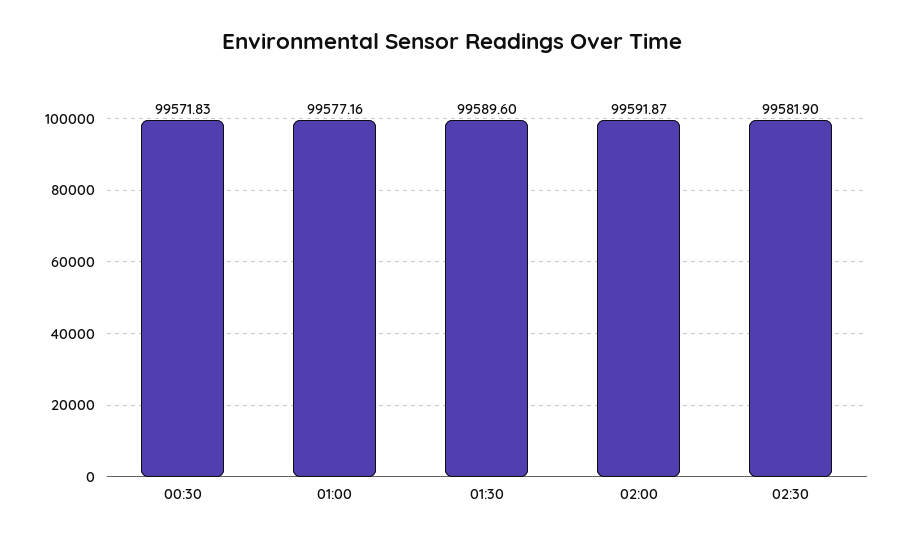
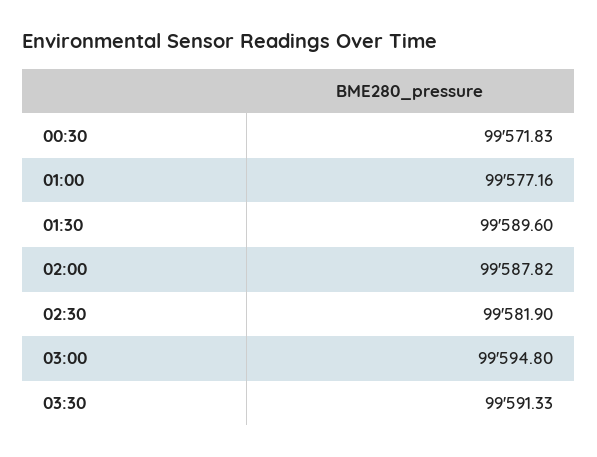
02:00: 99591.87 -> 99587.82
03:00: none -> 99594.8
03:30: none -> 99591.33

